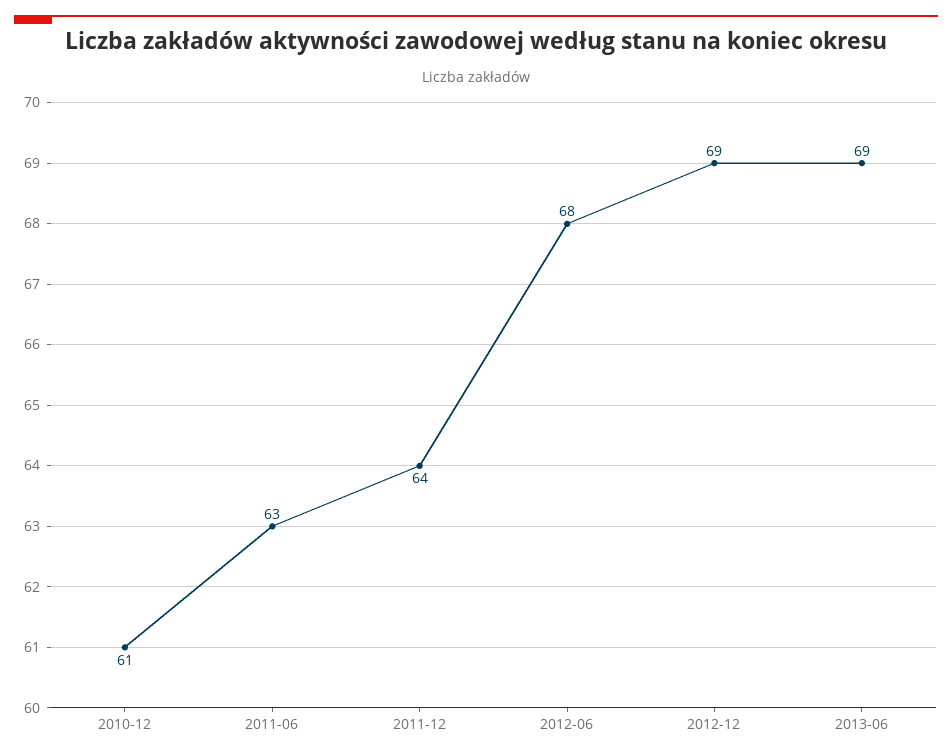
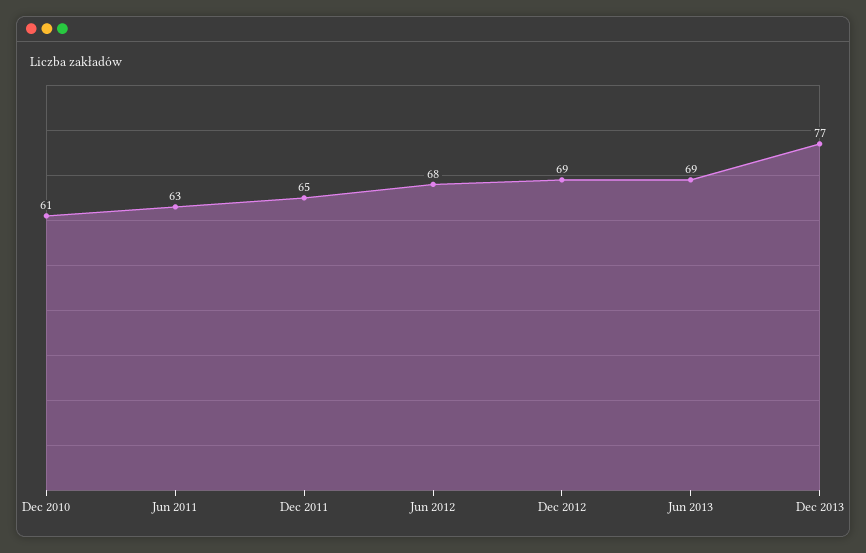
2011-12: 64 -> 65
Dec 2013: none -> 77

